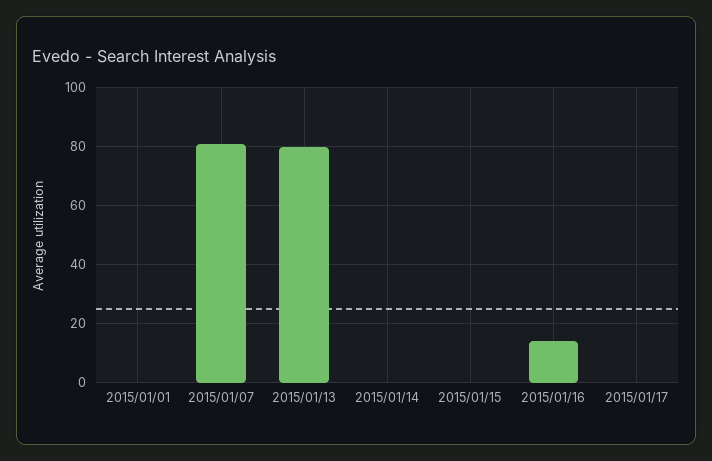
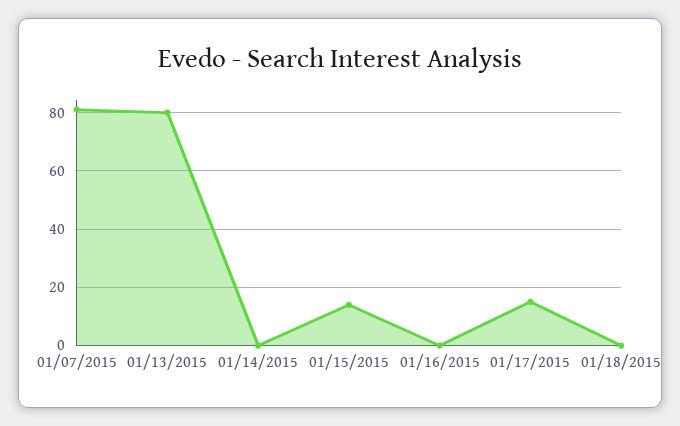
2015/01/01: 0 -> none
2015/01/15: 0 -> 15
2015/01/16: 15 -> 0
2015/01/17: 0 -> 15
01/18/2015: none -> 0

